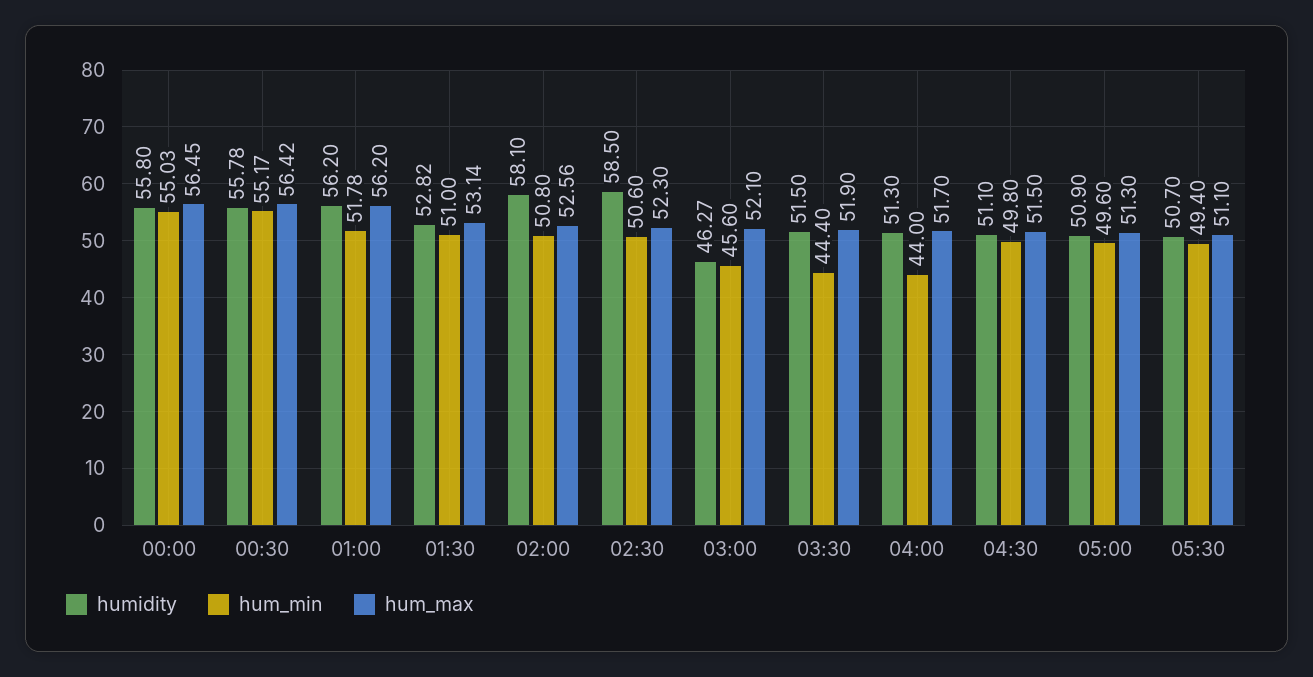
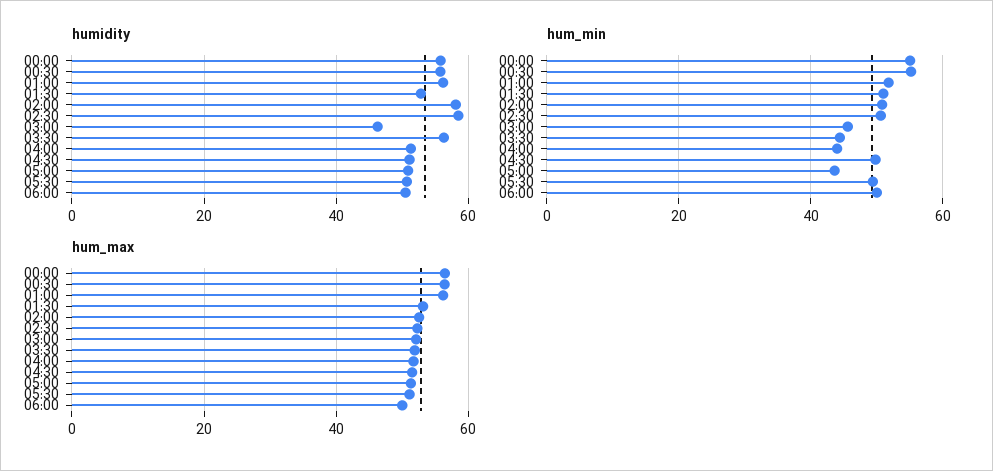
humidity, 03:30: 51.5 -> 56
hum_min, 05:00: 49.6 -> 44
humidity, 06:00: none -> 50
hum_min, 06:00: none -> 50
hum_max, 06:00: none -> 50

